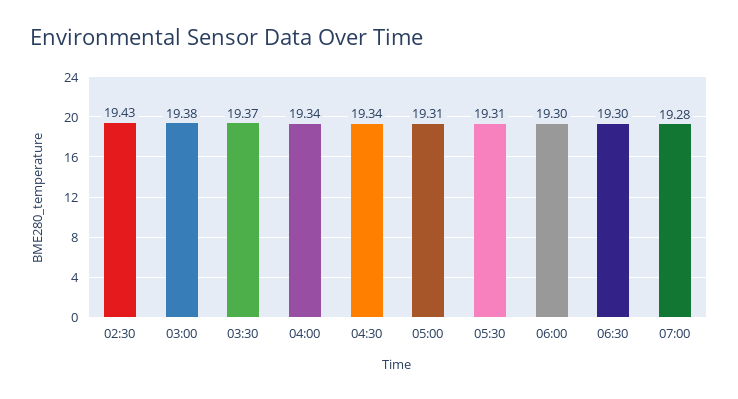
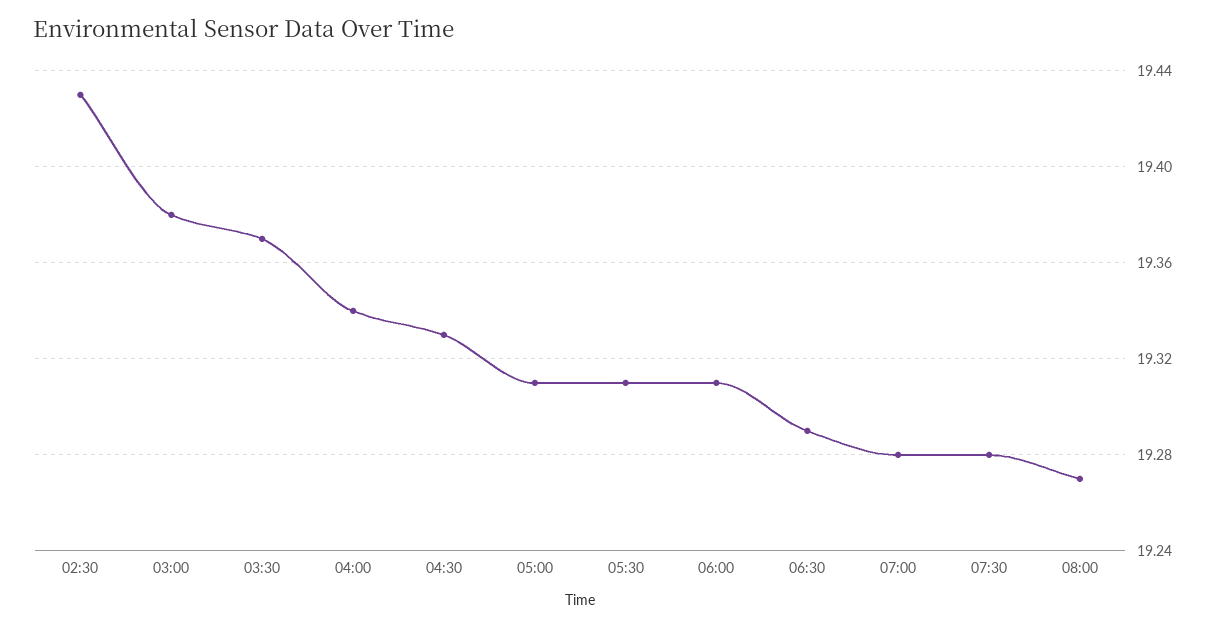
04:30: 19.34 -> 19.33
06:00: 19.3 -> 19.31
06:30: 19.3 -> 19.29
07:30: none -> 19.28
08:00: none -> 19.27

